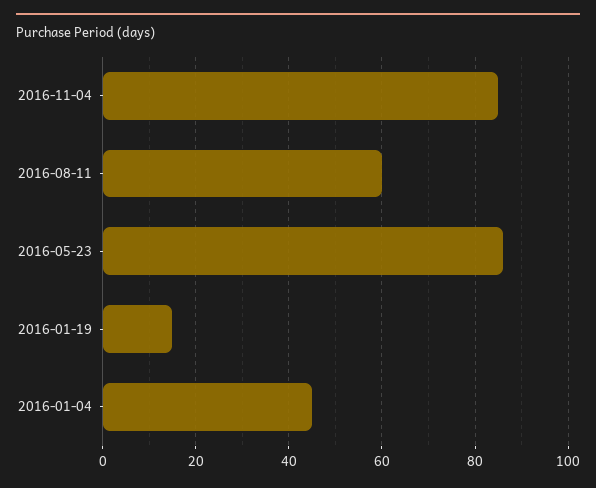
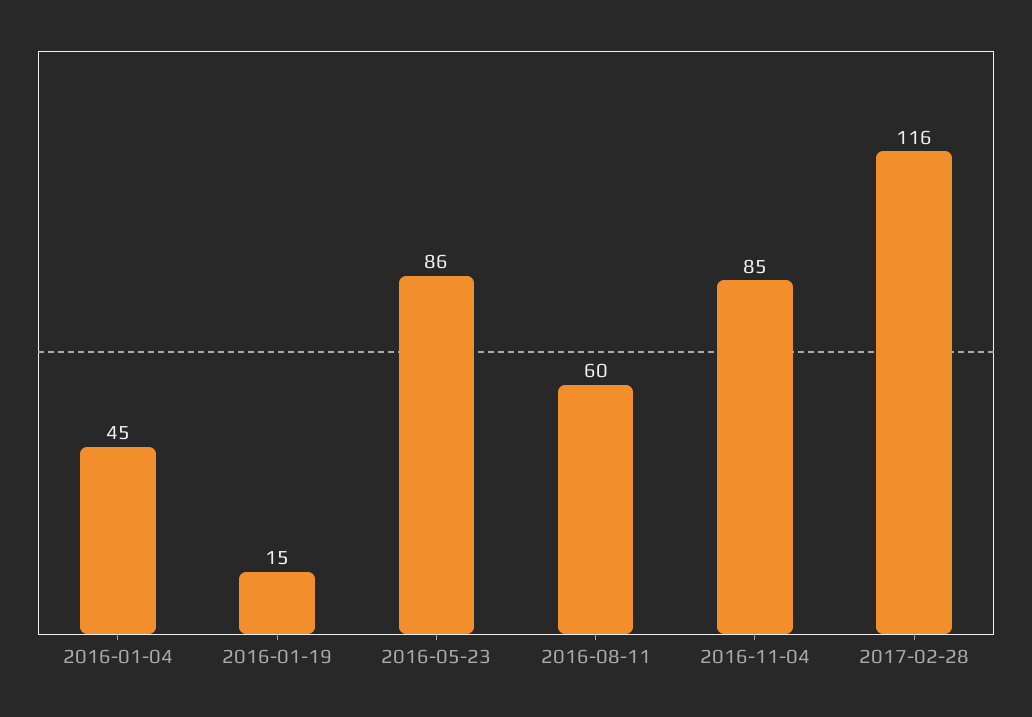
2017-02-28: none -> 116

